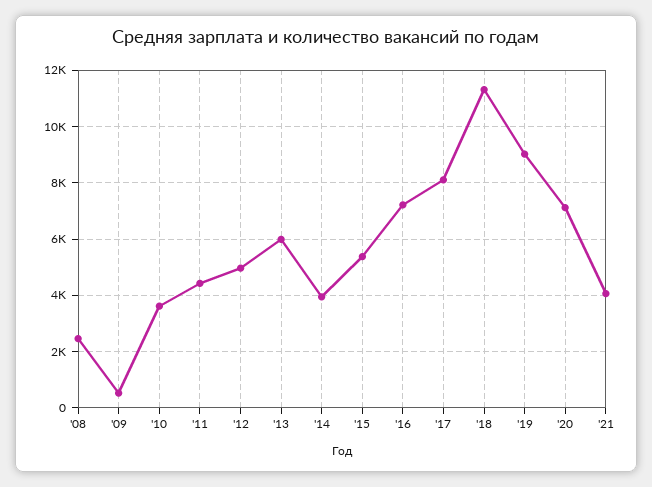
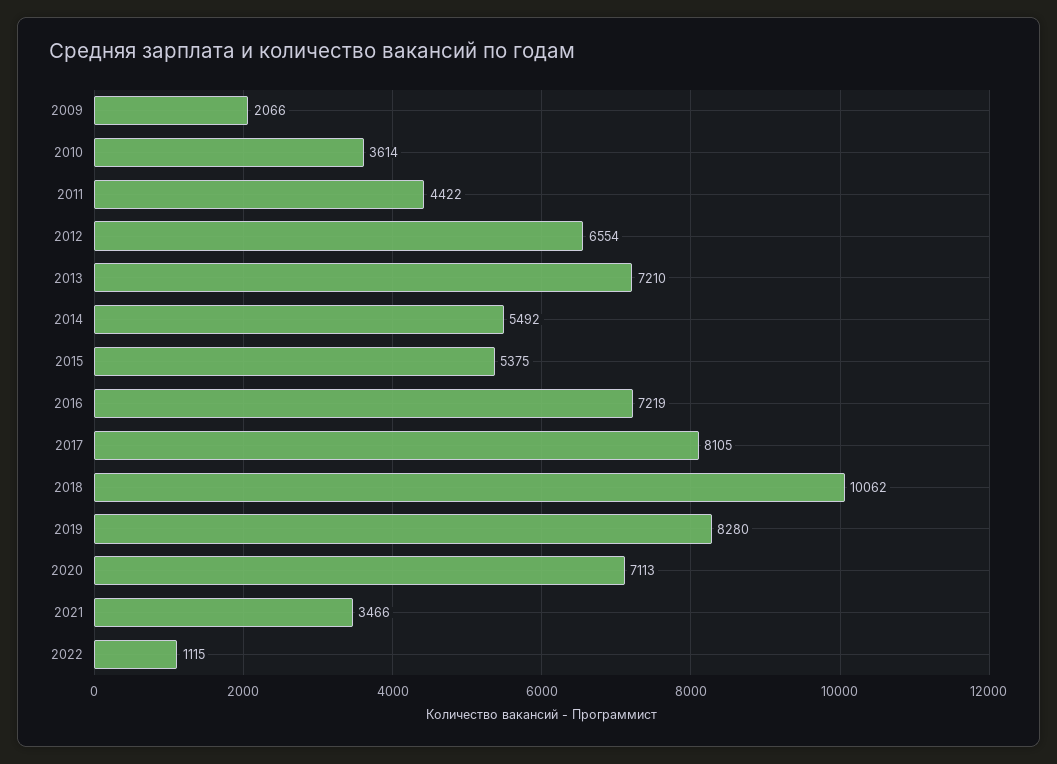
'08: 2500 -> none
'09: 500 -> 2066
'12: 5000 -> 6554
'13: 6000 -> 7210
'14: 4000 -> 5492
'18: 11250 -> 10062
'19: 9000 -> 8280
'21: 4000 -> 3466
2022: none -> 1115

